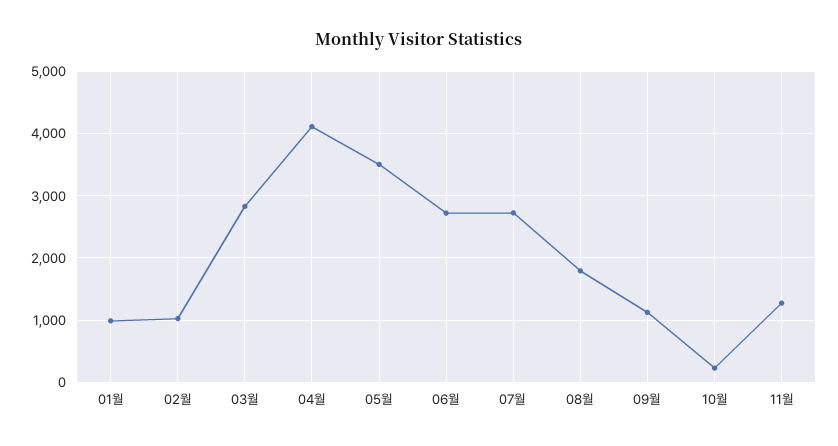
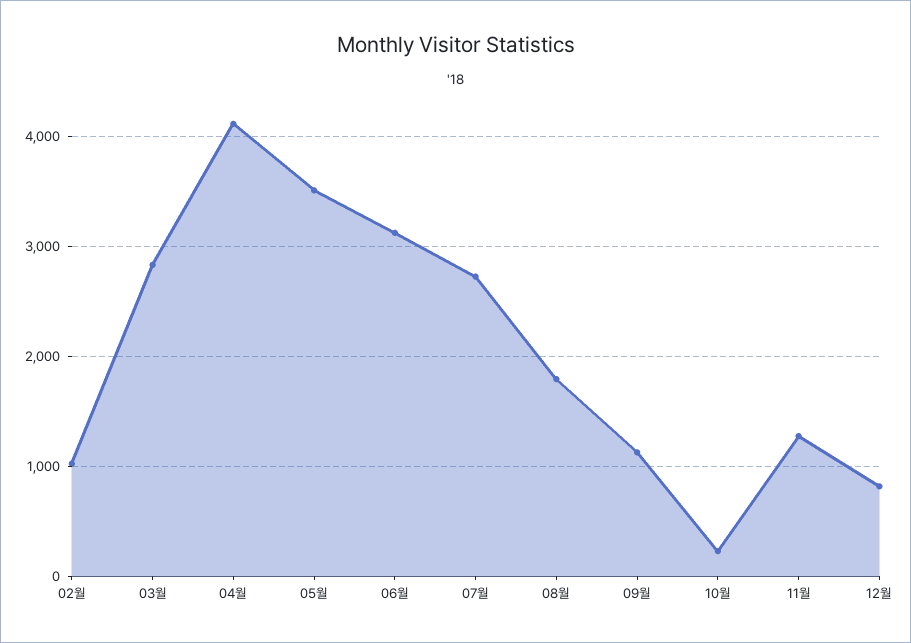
01월: 1000 -> none
06월: 2700 -> 3100
12월: none -> 800

